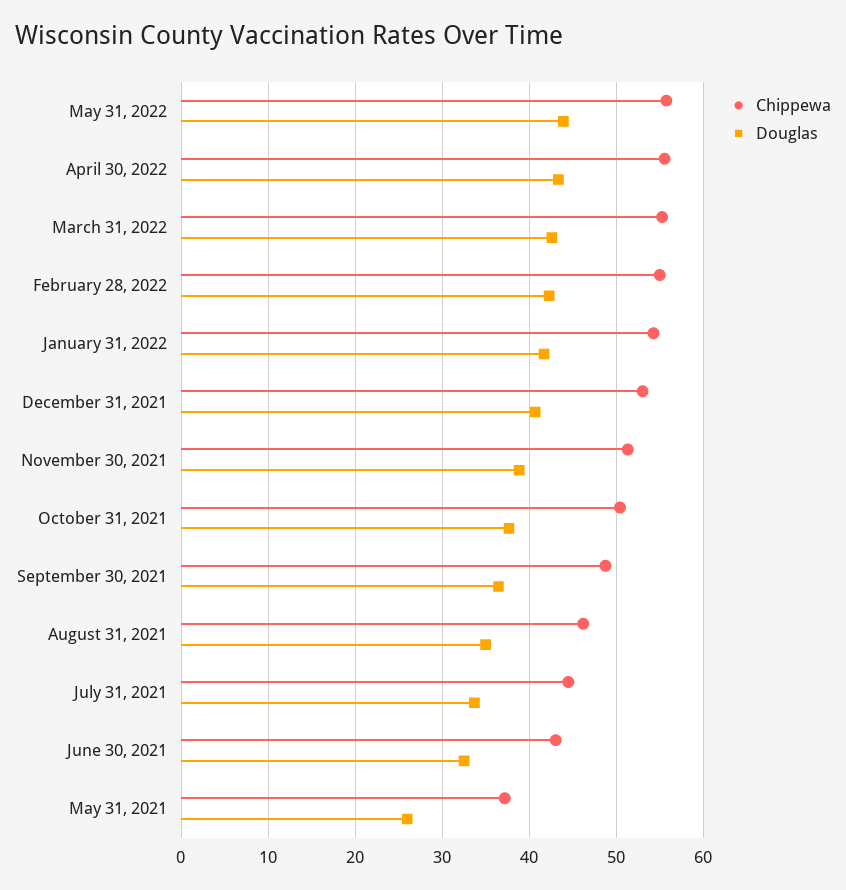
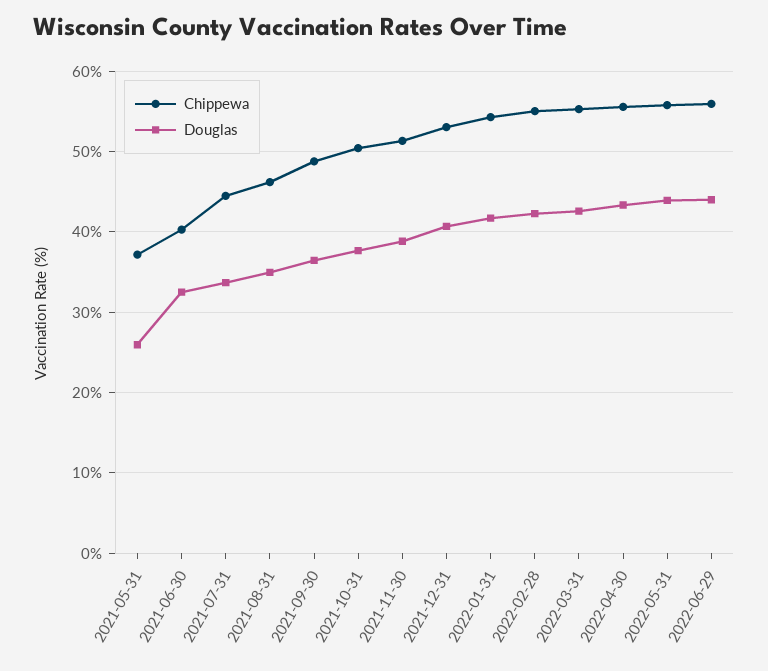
Chippewa, June 30, 2021: 43 -> 40
Chippewa, 2022-06-29: none -> 56
Douglas, 2022-06-29: none -> 44

